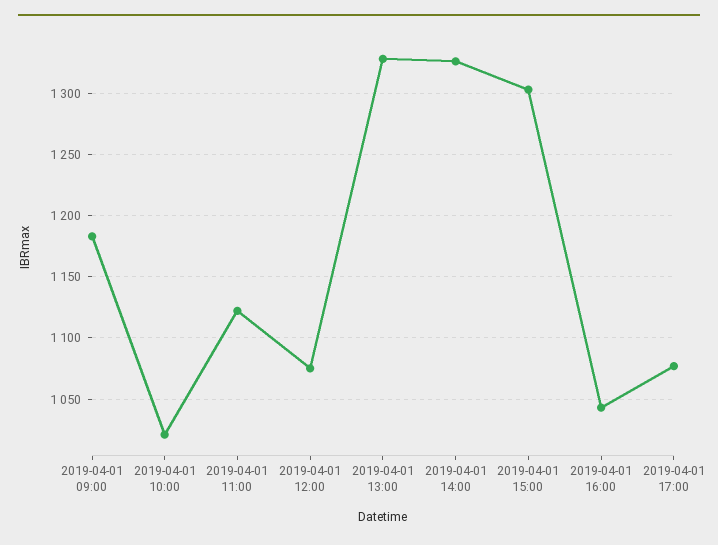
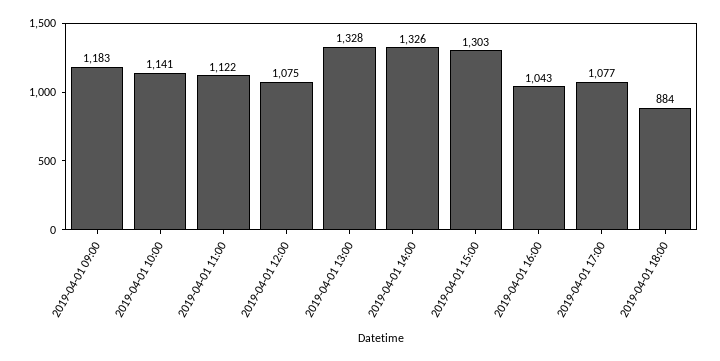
2019-04-01 10:00: 1020 -> 1141
2019-04-01 18:00: none -> 884

